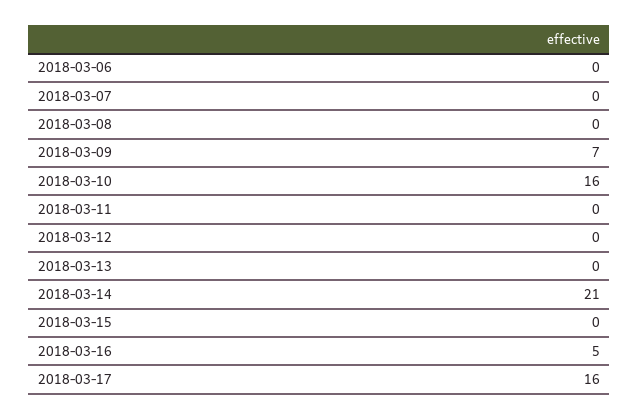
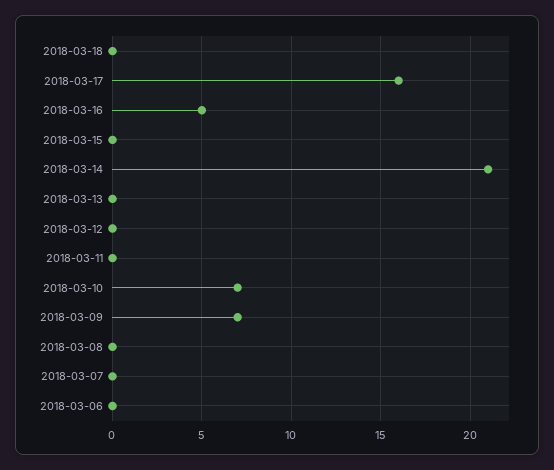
2018-03-10: 16 -> 7
2018-03-18: none -> 0

